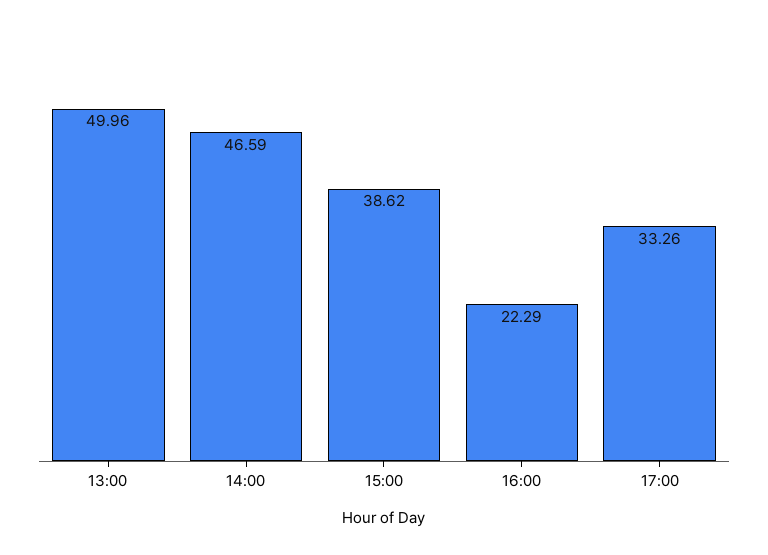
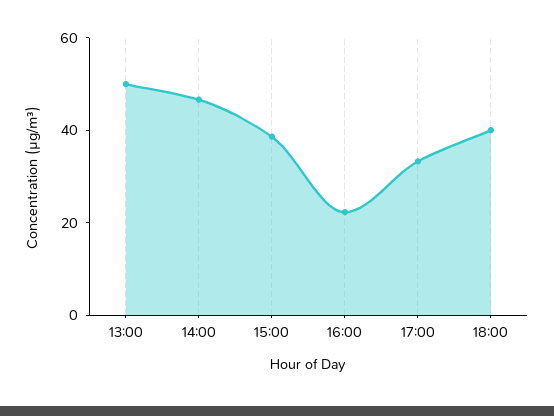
18:00: none -> 40

